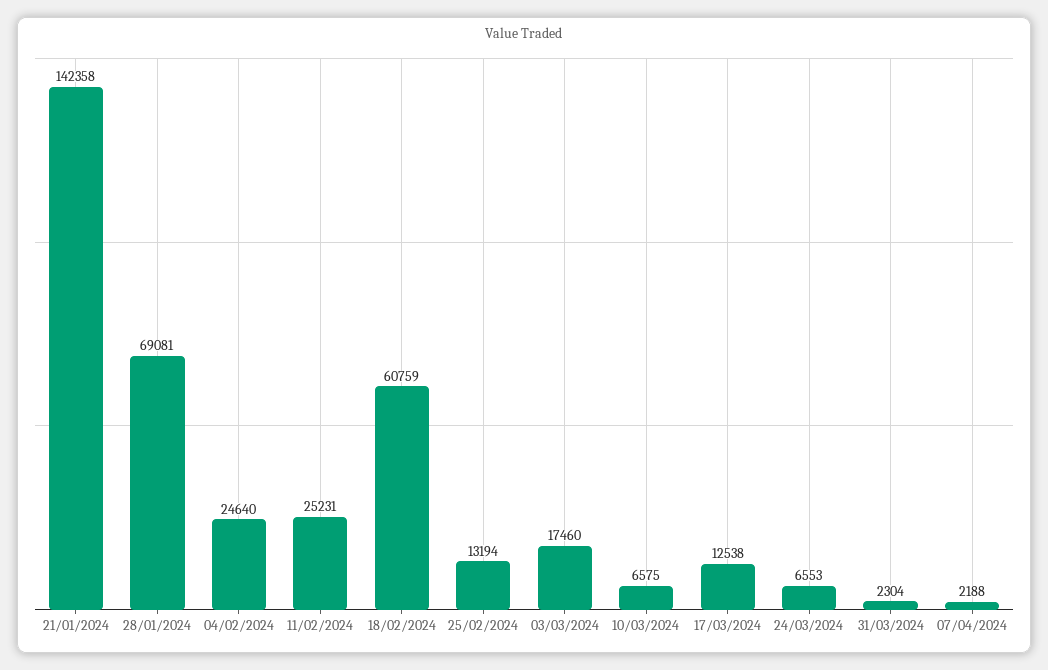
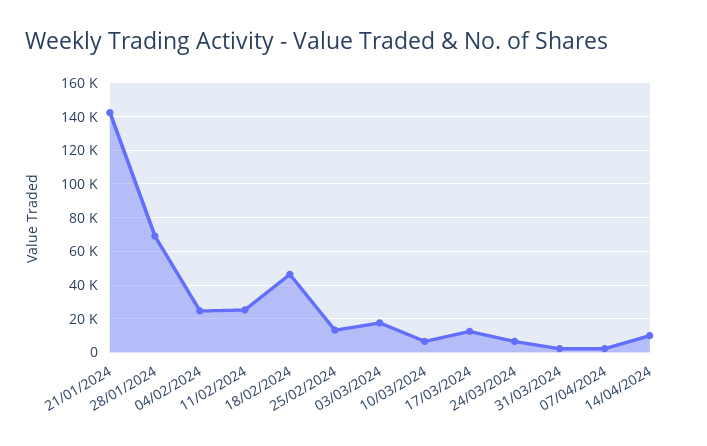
18/02/2024: 60759 -> 45000
14/04/2024: none -> 10000

